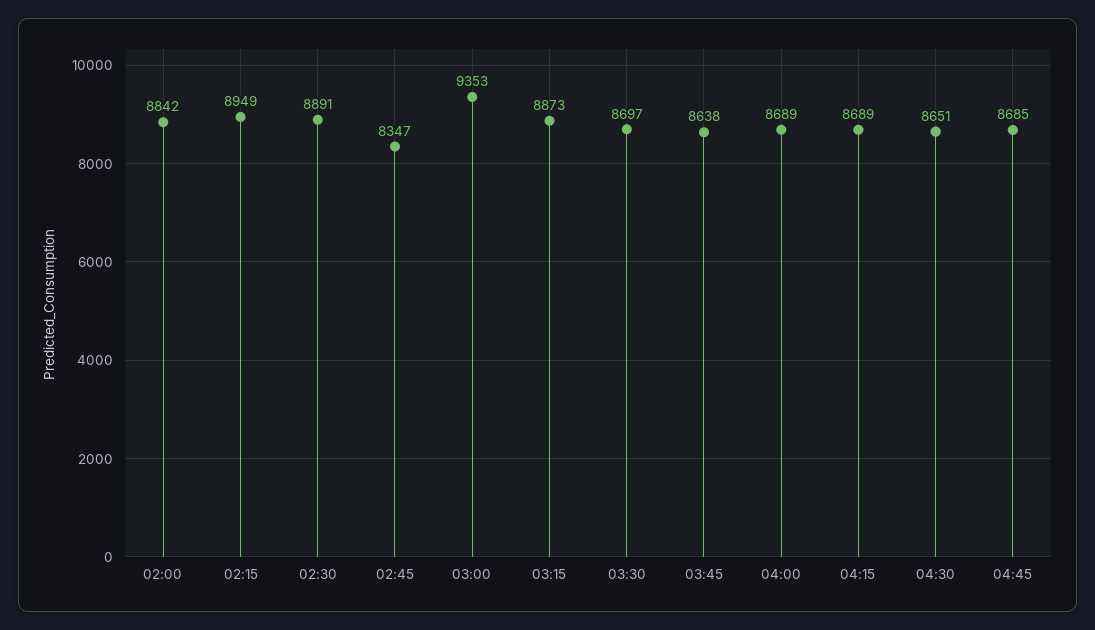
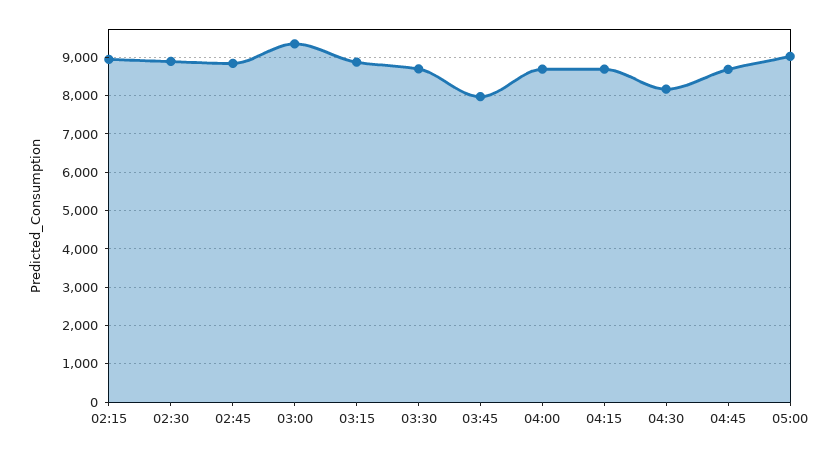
02:00: 8842 -> none
02:45: 8347 -> 8800
03:45: 8638 -> 8000
04:30: 8651 -> 8200
05:00: none -> 9000

